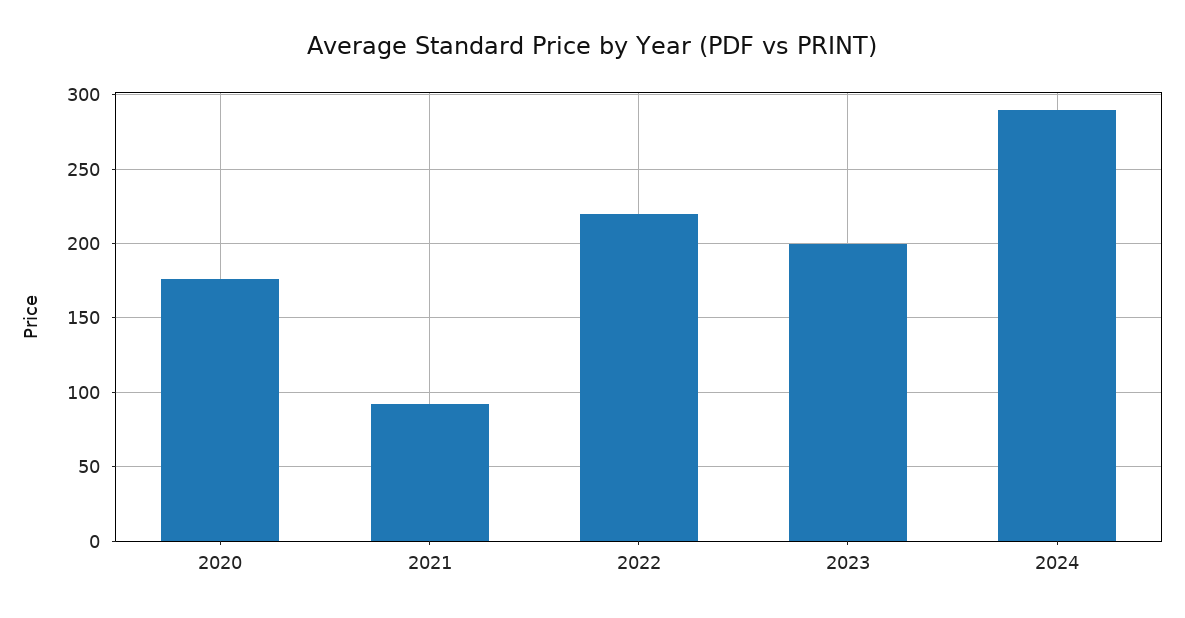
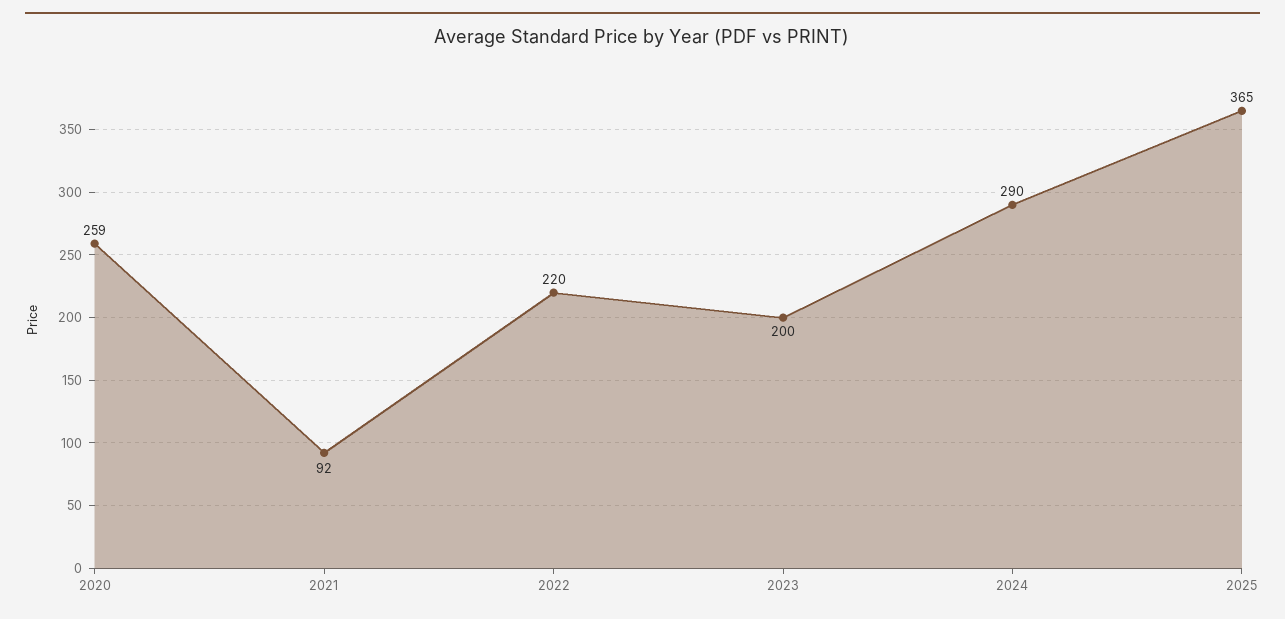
2020: 175 -> 259
2025: none -> 365

